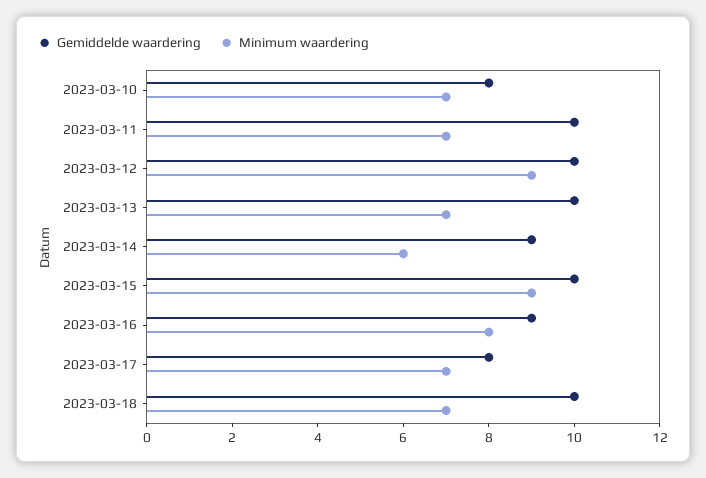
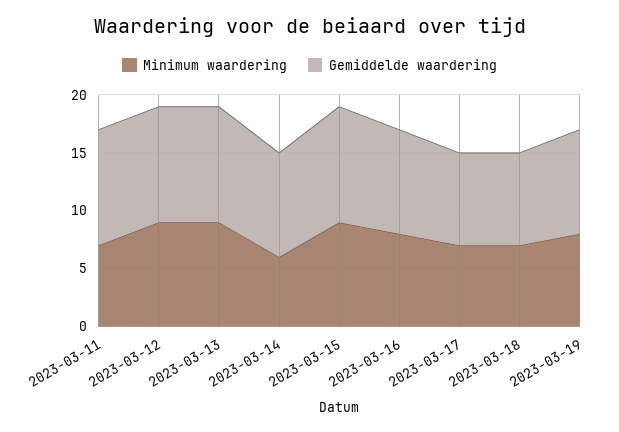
Gemiddelde waardering, 2023-03-10: 8 -> none
Minimum waardering, 2023-03-10: 7 -> none
Minimum waardering, 2023-03-13: 7 -> 9
Gemiddelde waardering, 2023-03-18: 10 -> 8
Minimum waardering, 2023-03-19: none -> 8
Gemiddelde waardering, 2023-03-19: none -> 9

